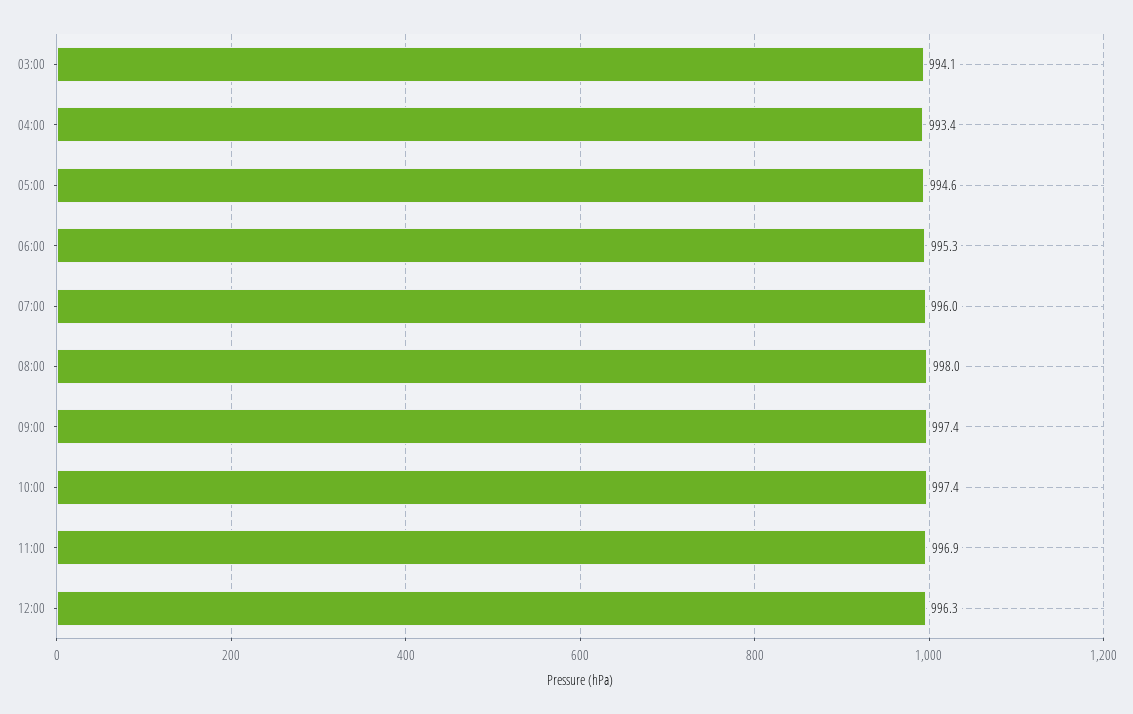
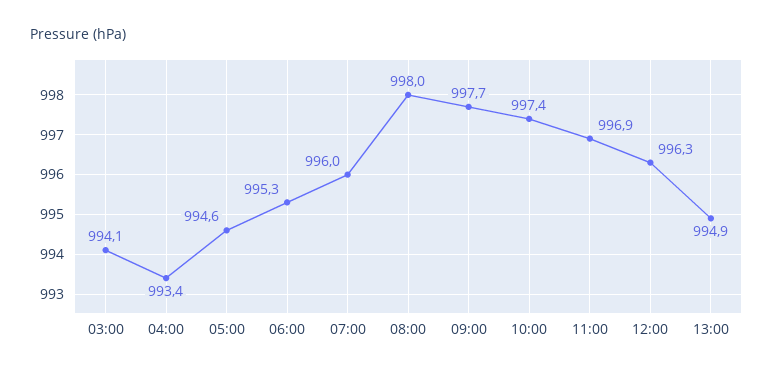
09:00: 997.4 -> 997.7
13:00: none -> 994.9

